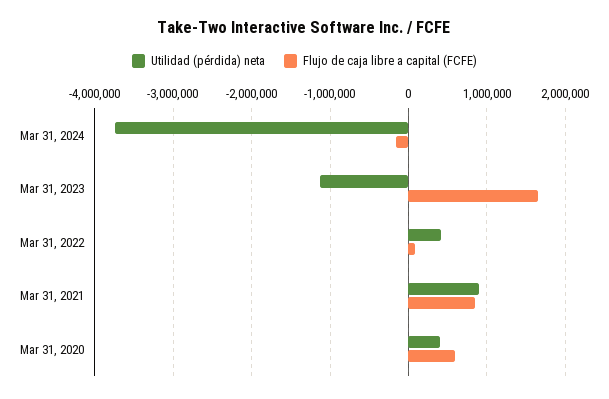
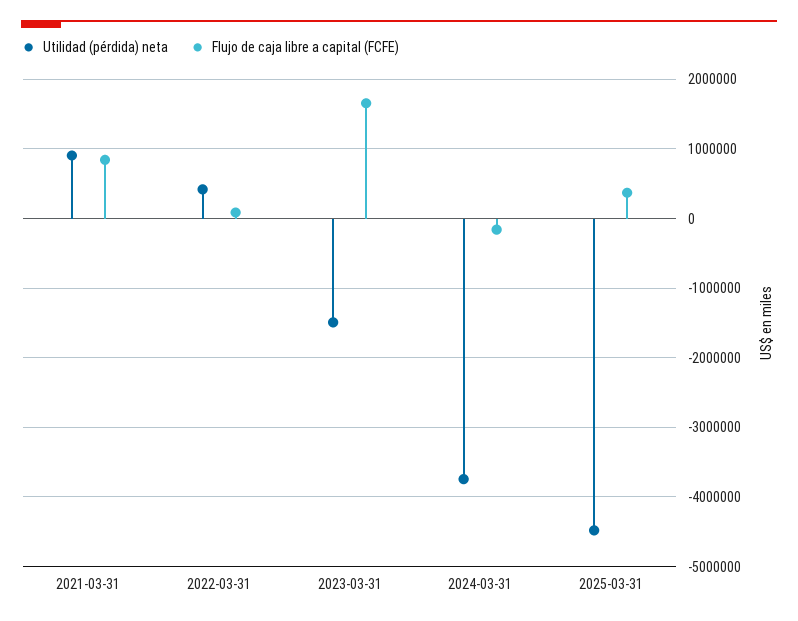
Utilidad (pérdida) neta, Mar 31, 2023: -1100000 -> -1500000
Utilidad (pérdida) neta, Mar 31, 2020: 400000 -> none
Flujo de caja libre a capital (FCFE), Mar 31, 2020: 600000 -> none
Utilidad (pérdida) neta, 2025-03-31: none -> -4500000
Flujo de caja libre a capital (FCFE), 2025-03-31: none -> 400000

